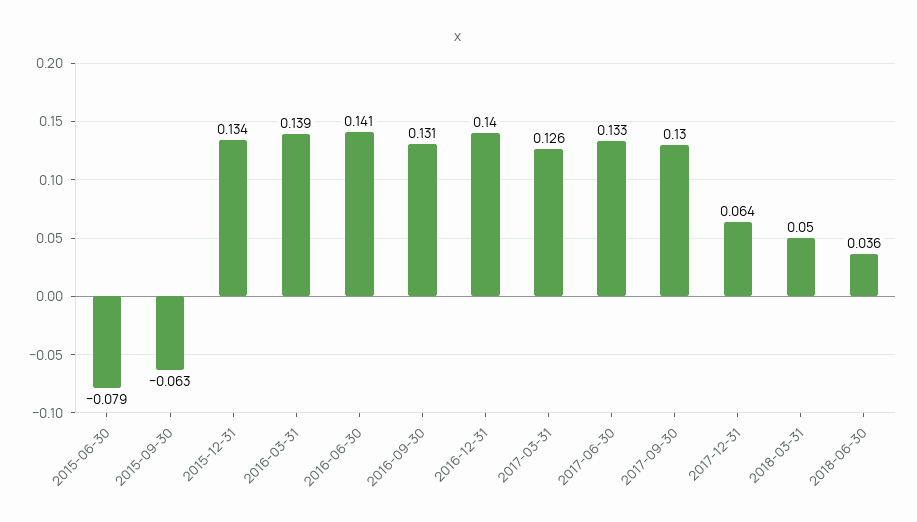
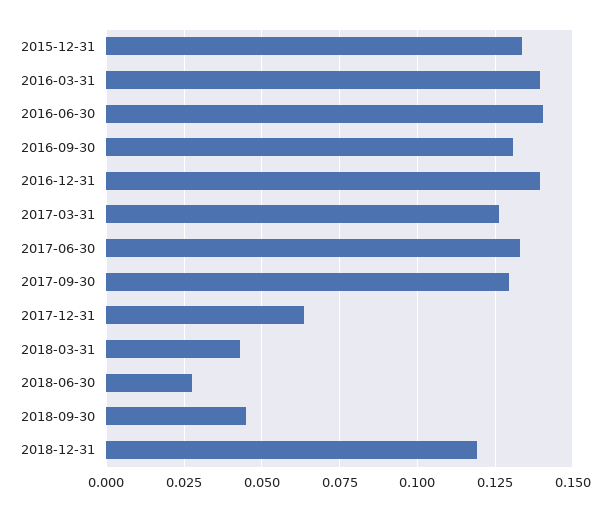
2015-06-30: -0.079 -> none
2015-09-30: -0.063 -> none
2018-03-31: 0.05 -> 0.0425
2018-06-30: 0.036 -> 0.0275
2018-09-30: none -> 0.045
2018-12-31: none -> 0.12

